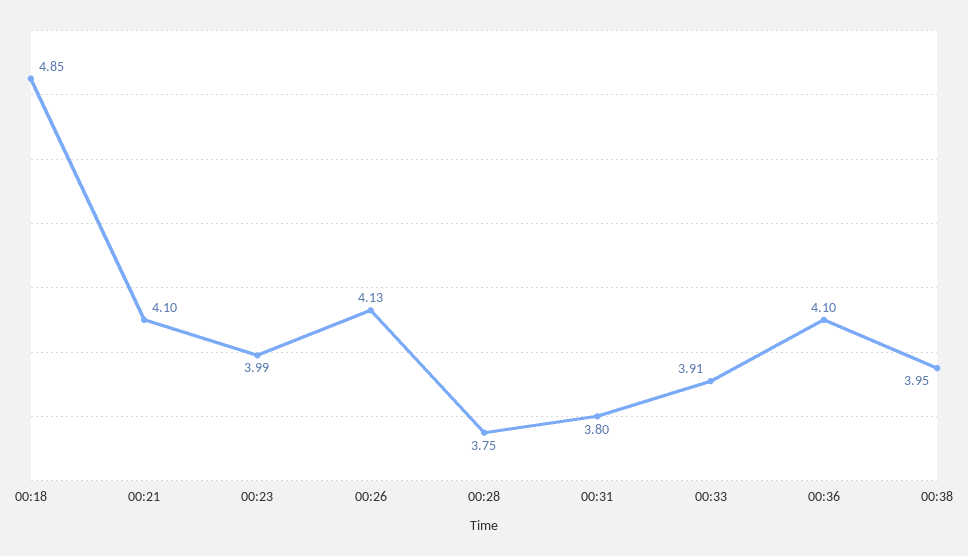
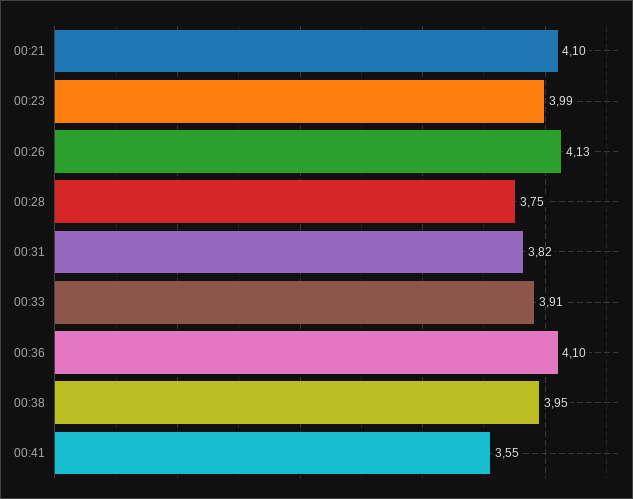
00:18: 4.85 -> none
00:31: 3.8 -> 3.82
00:41: none -> 3.55

